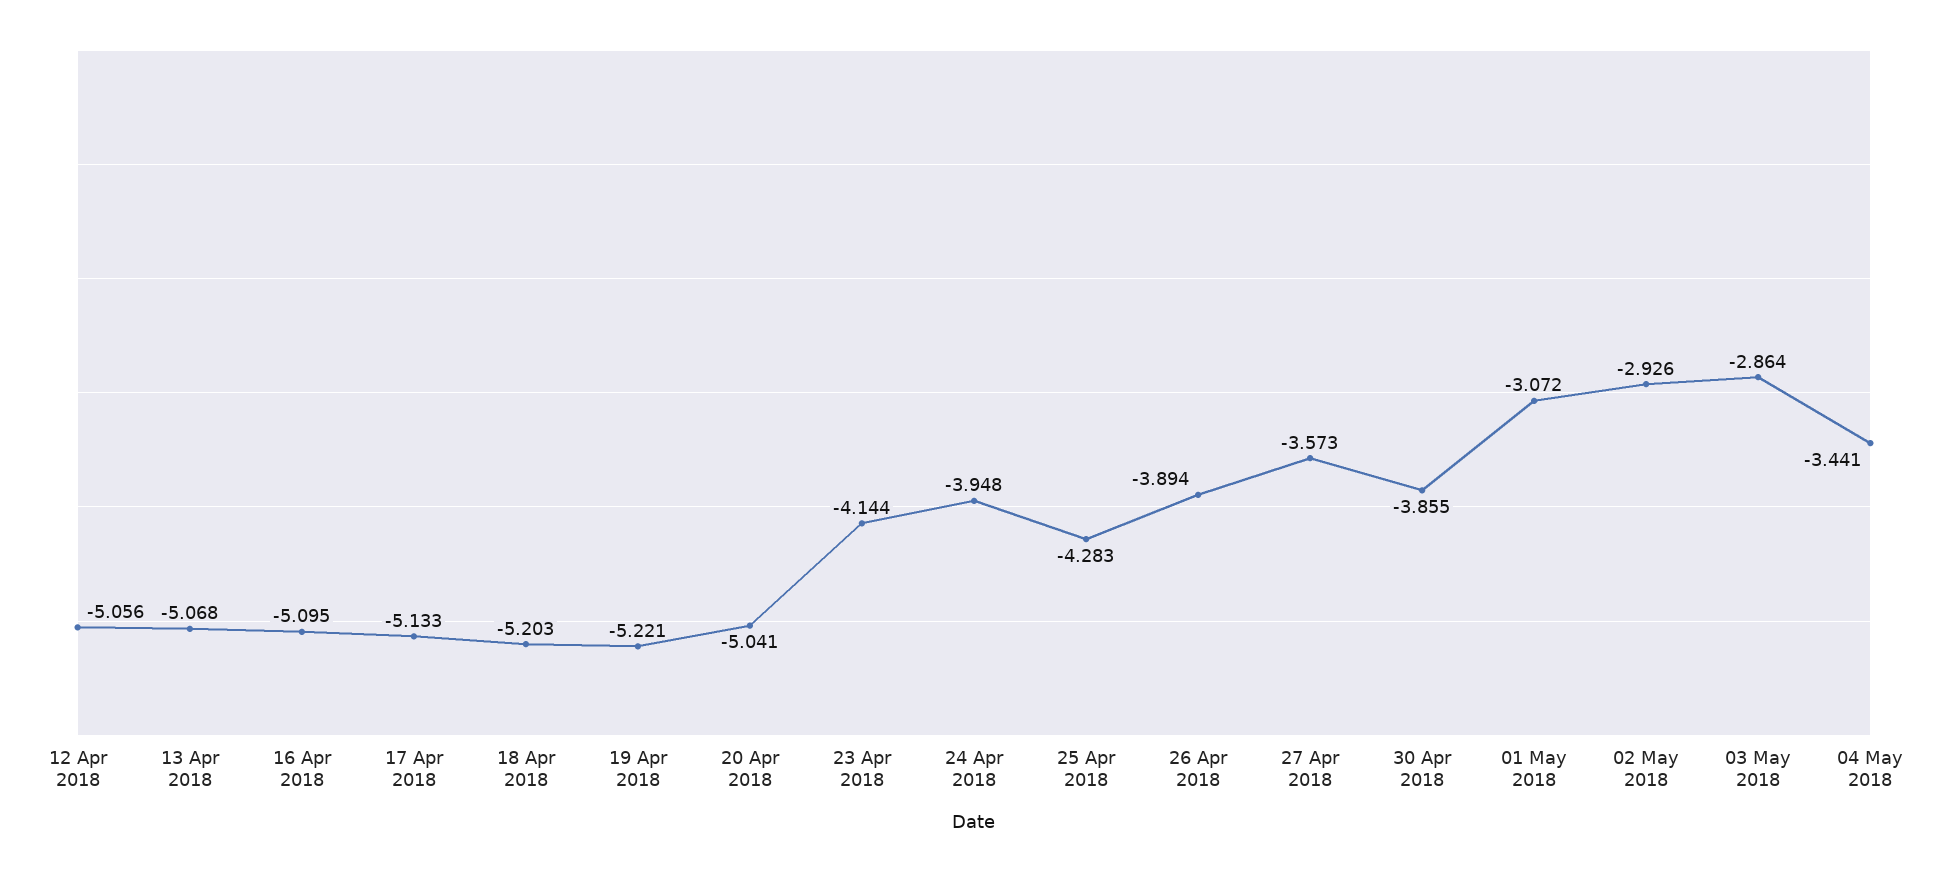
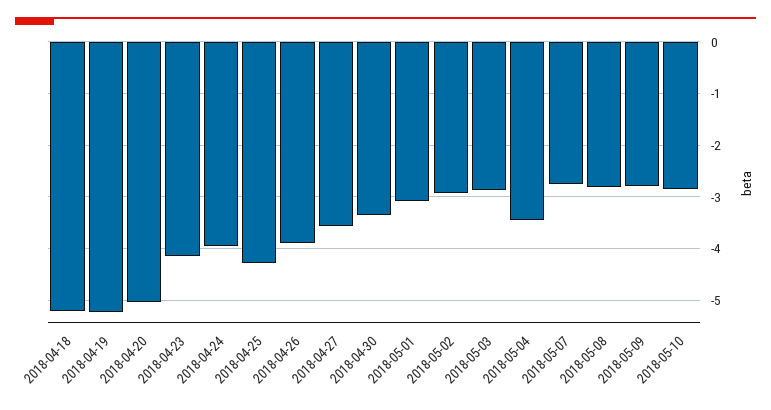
12 Apr 2018: -5.056 -> none
13 Apr 2018: -5.068 -> none
16 Apr 2018: -5.095 -> none
17 Apr 2018: -5.133 -> none
30 Apr 2018: -3.855 -> -3.4
2018-05-07: none -> -2.8
2018-05-08: none -> -2.8
2018-05-09: none -> -2.8
2018-05-10: none -> -2.8

